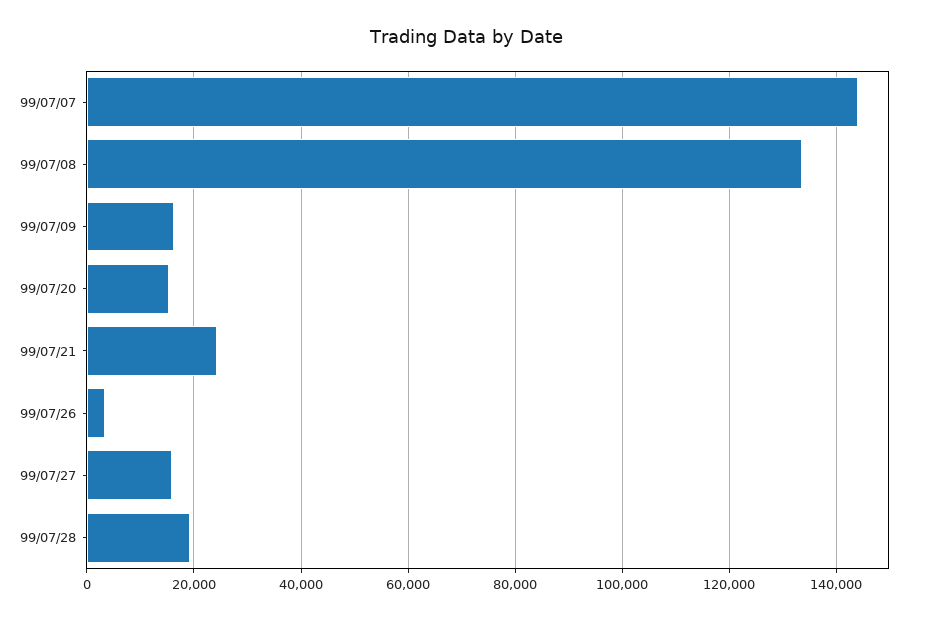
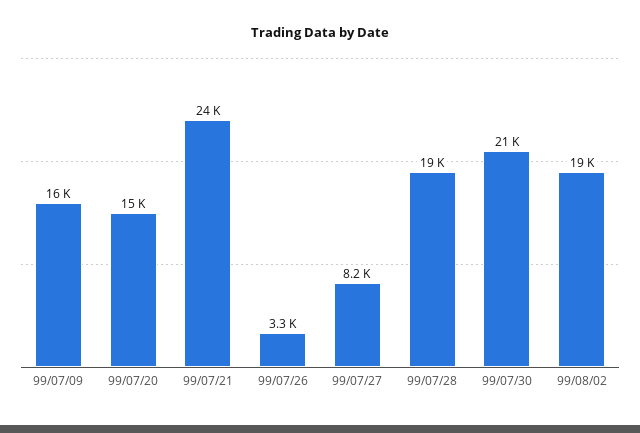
99/07/07: 144000 -> none
99/07/08: 134000 -> none
99/07/27: 16000 -> 8200
99/07/30: none -> 21000
99/08/02: none -> 19000

